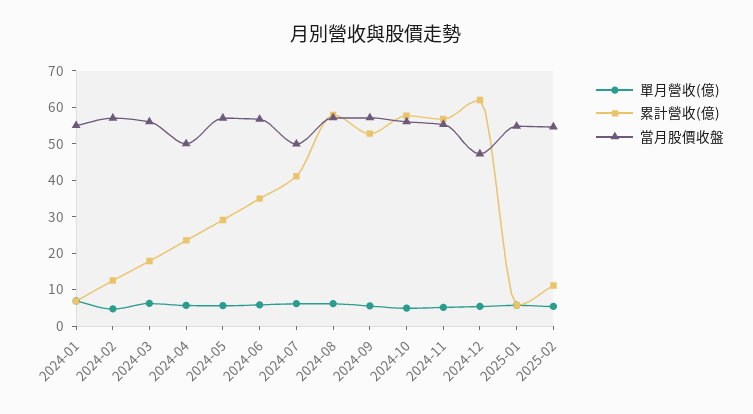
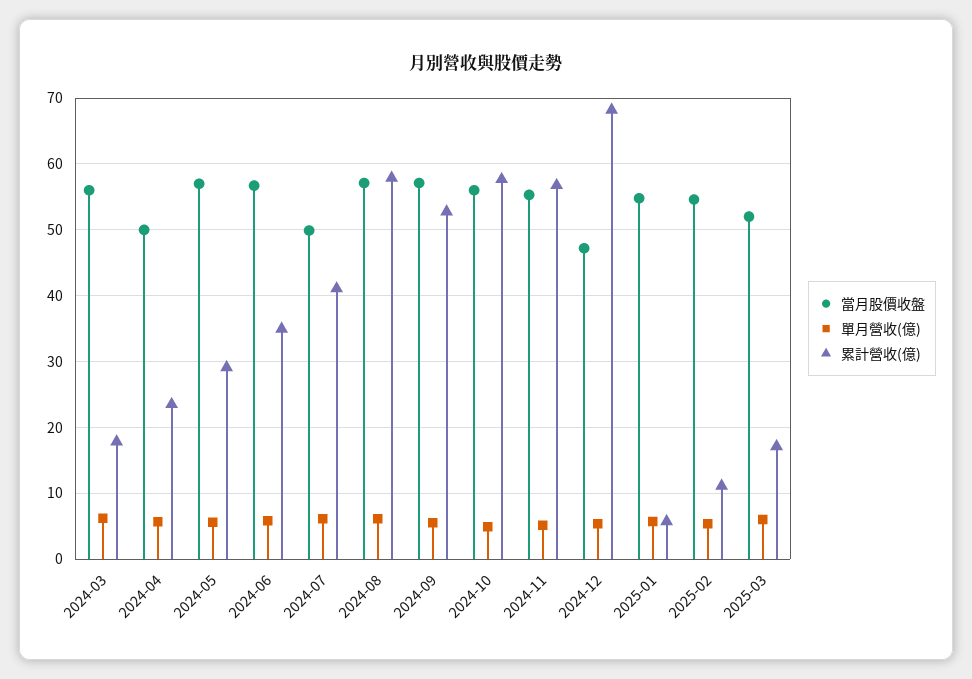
單月營收(億), 2024-01: 7.5 -> none
累計營收(億), 2024-01: 7.5 -> none
當月股價收盤, 2024-01: 55 -> none
單月營收(億), 2024-02: 5 -> none
累計營收(億), 2024-02: 12.5 -> none
當月股價收盤, 2024-02: 57.5 -> none
累計營收(億), 2024-12: 62.5 -> 68
當月股價收盤, 2025-03: none -> 52
單月營收(億), 2025-03: none -> 6
累計營收(億), 2025-03: none -> 17

